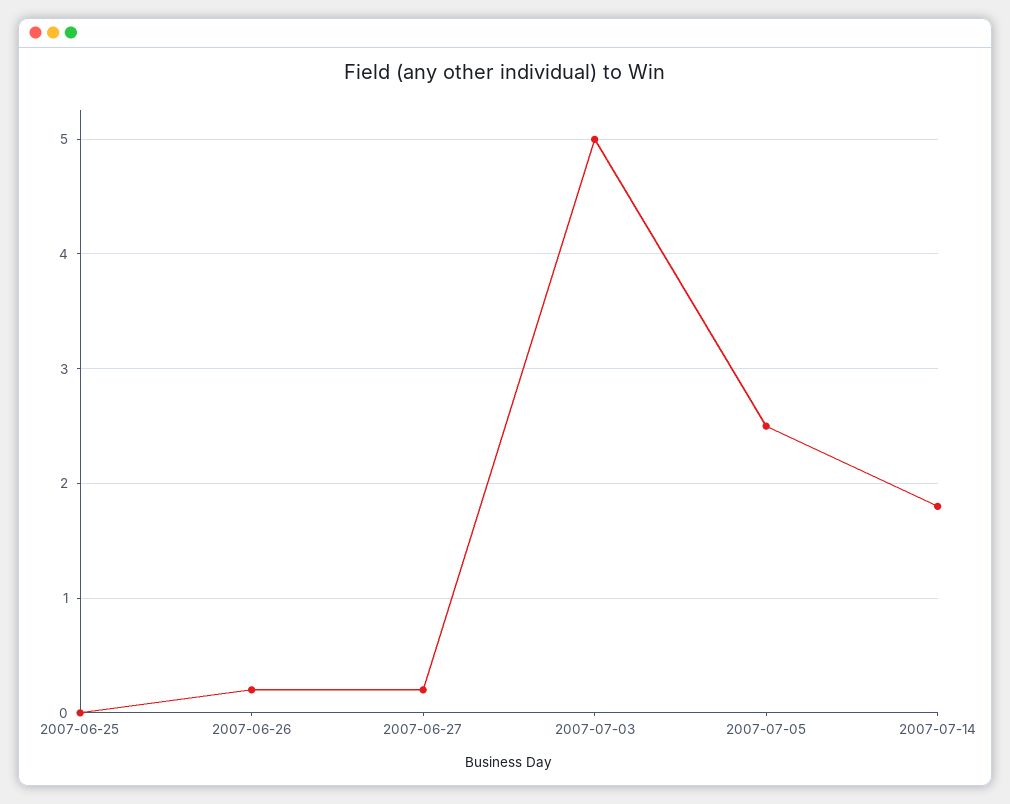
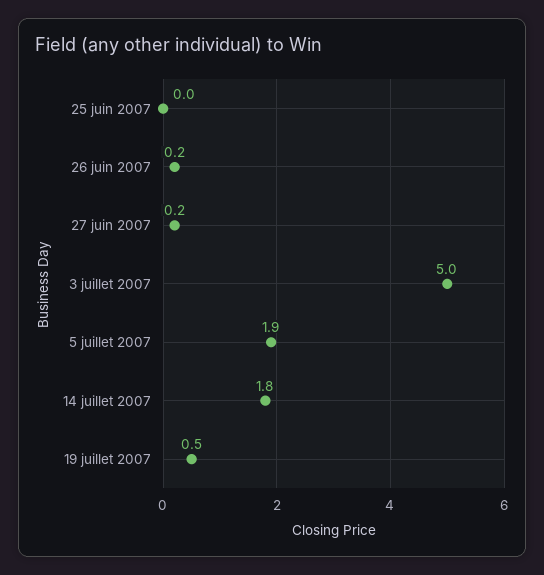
2007-07-05: 2.5 -> 1.9
19 juillet 2007: none -> 0.5

